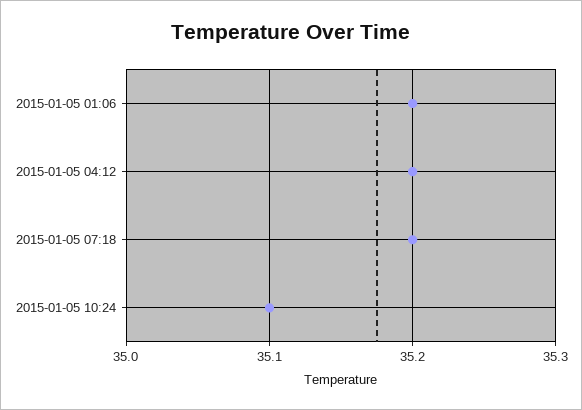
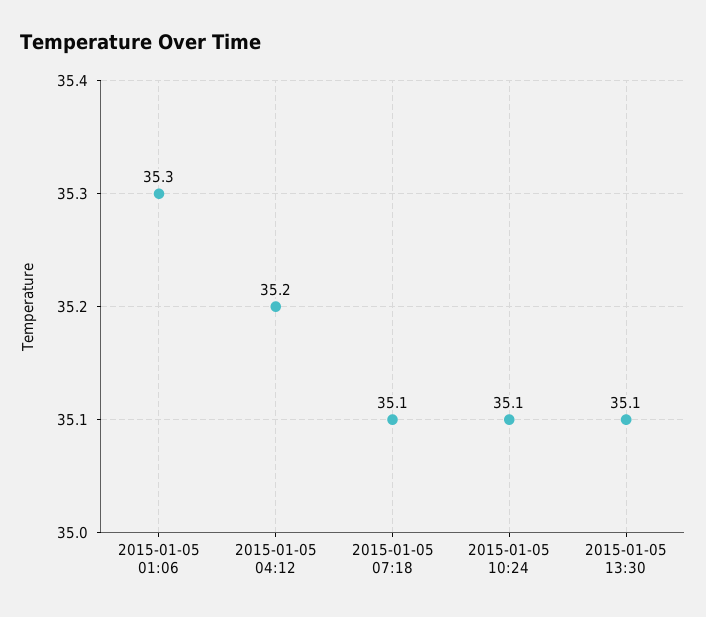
2015-01-05 01:06: 35.2 -> 35.3
2015-01-05 07:18: 35.2 -> 35.1
2015-01-05 13:30: none -> 35.1

